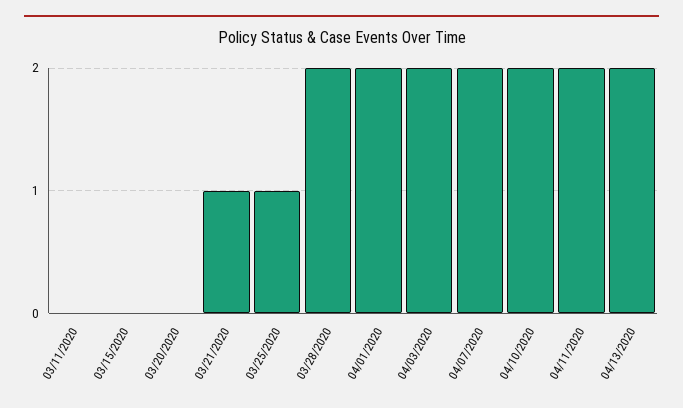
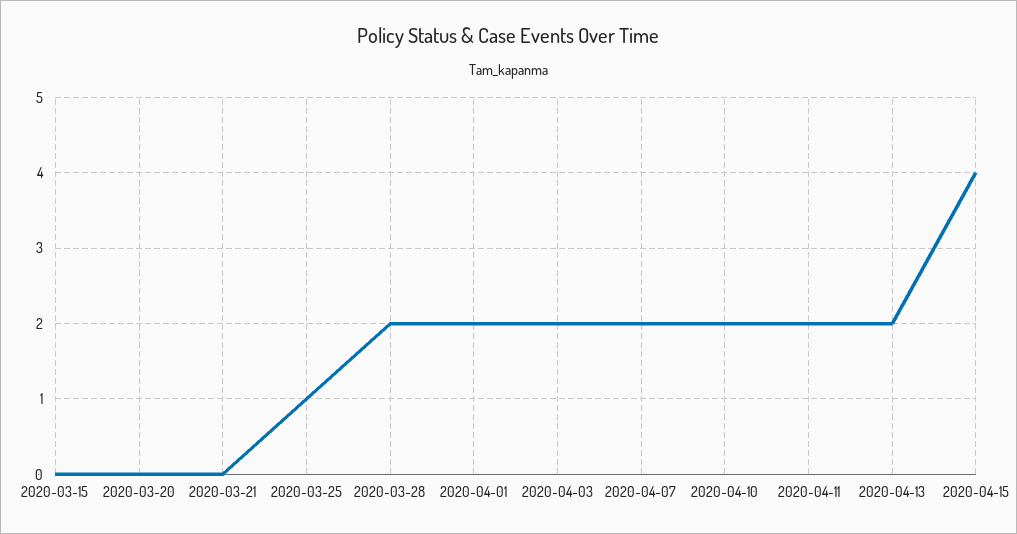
03/11/2020: 0 -> none
03/21/2020: 1 -> 0
2020-04-15: none -> 4

